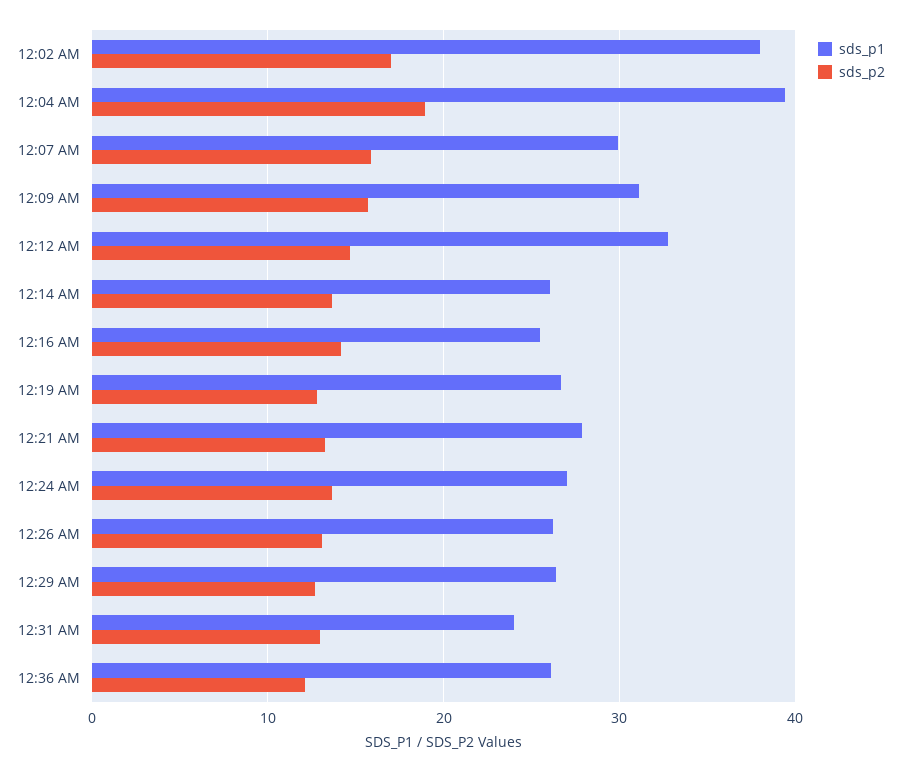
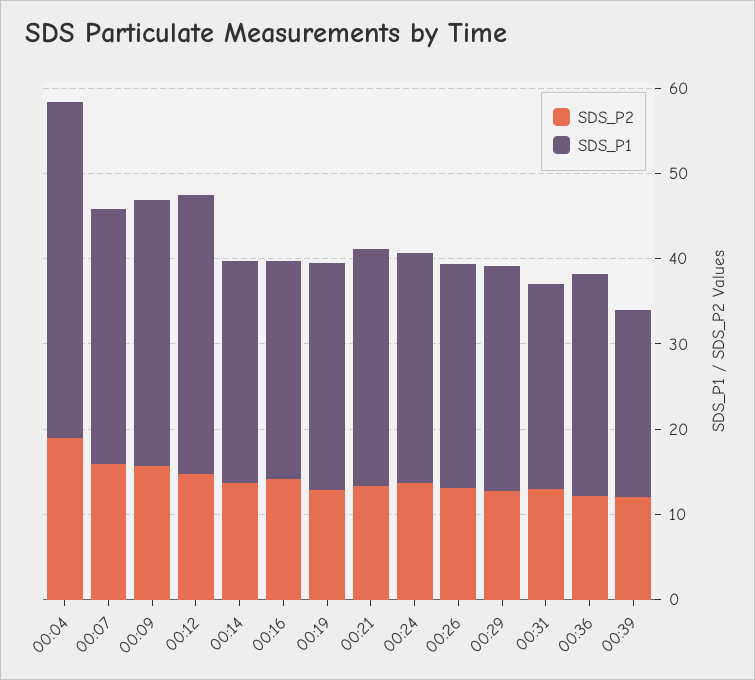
sds_p1, 12:02 AM: 38 -> none
sds_p2, 12:02 AM: 17 -> none
sds_p2, 00:39: none -> 12
sds_p1, 00:39: none -> 22

